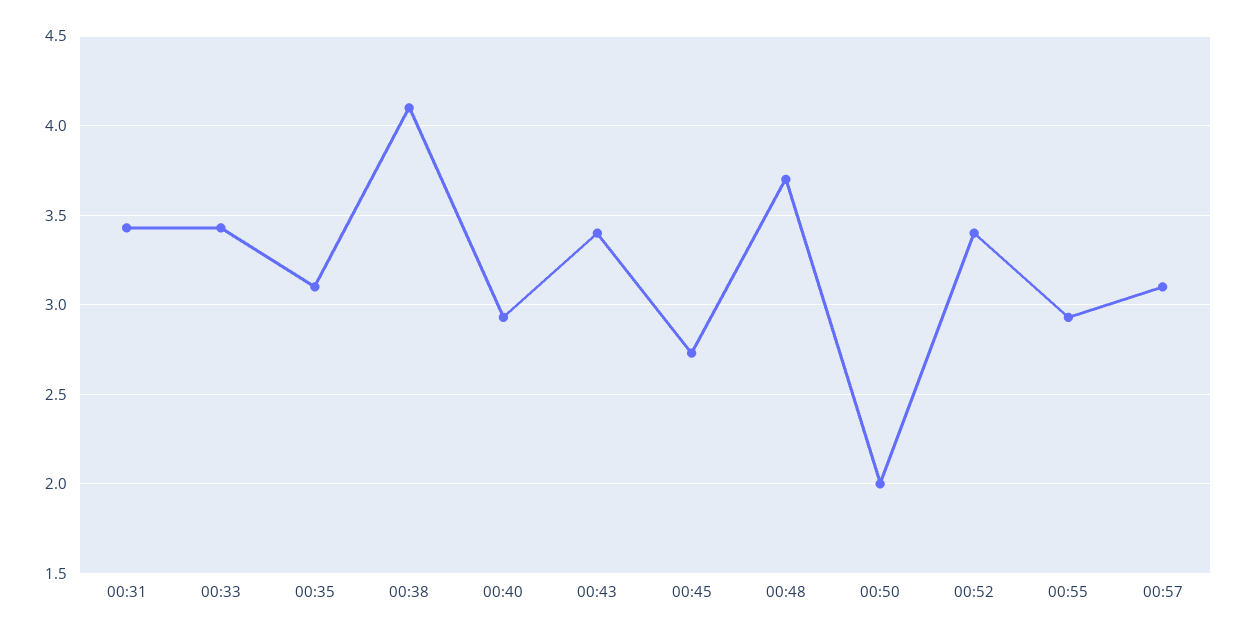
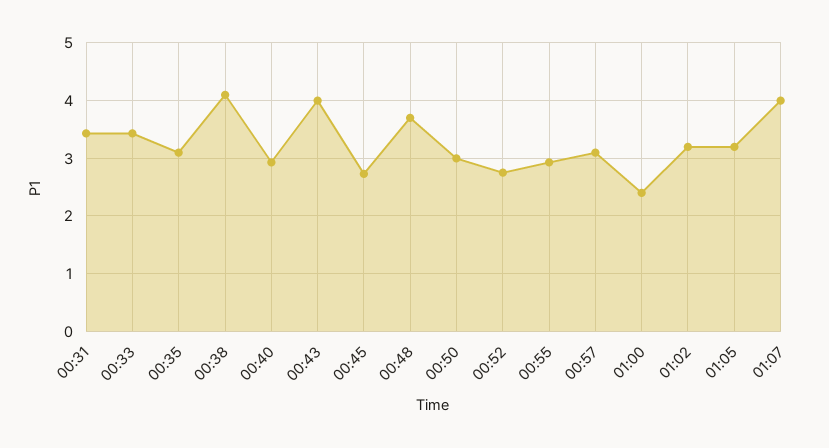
00:43: 3.4 -> 4
00:50: 2 -> 3
00:52: 3.4 -> 2.8
01:00: none -> 2.4
01:02: none -> 3.2
01:05: none -> 3.2
01:07: none -> 4

